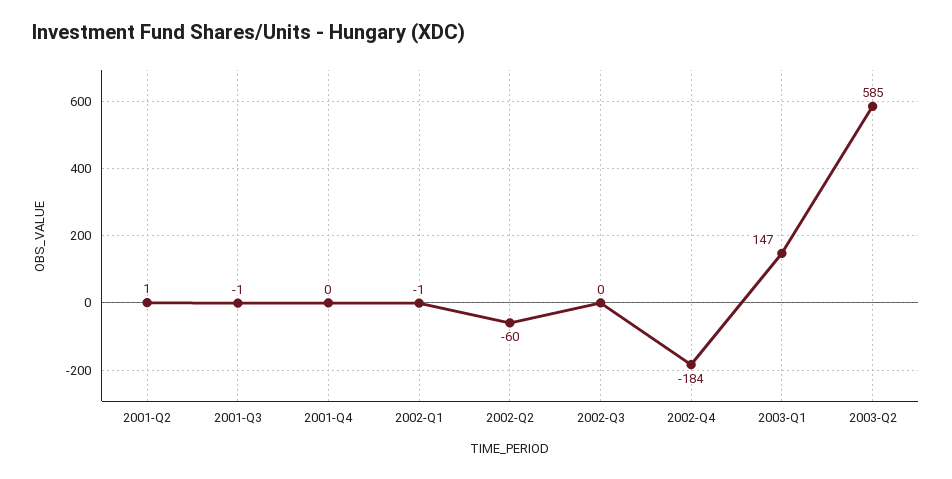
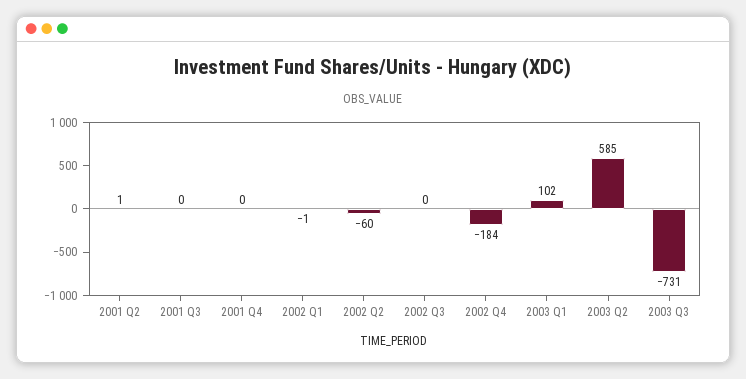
2001-Q3: -1 -> 0
2003-Q1: 147 -> 102
2003 Q3: none -> -731

